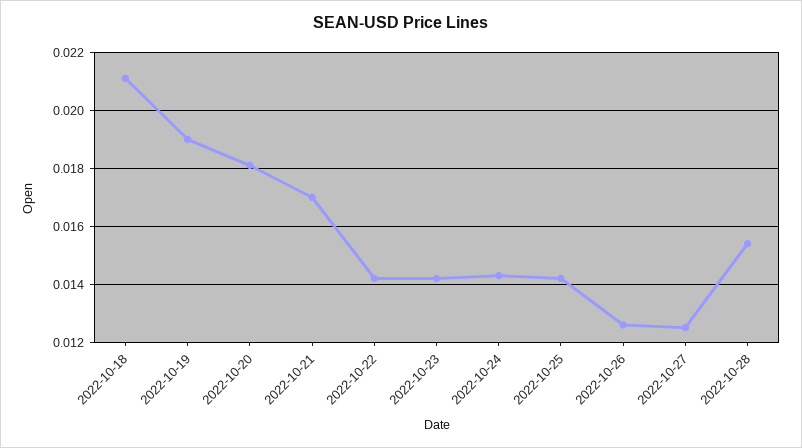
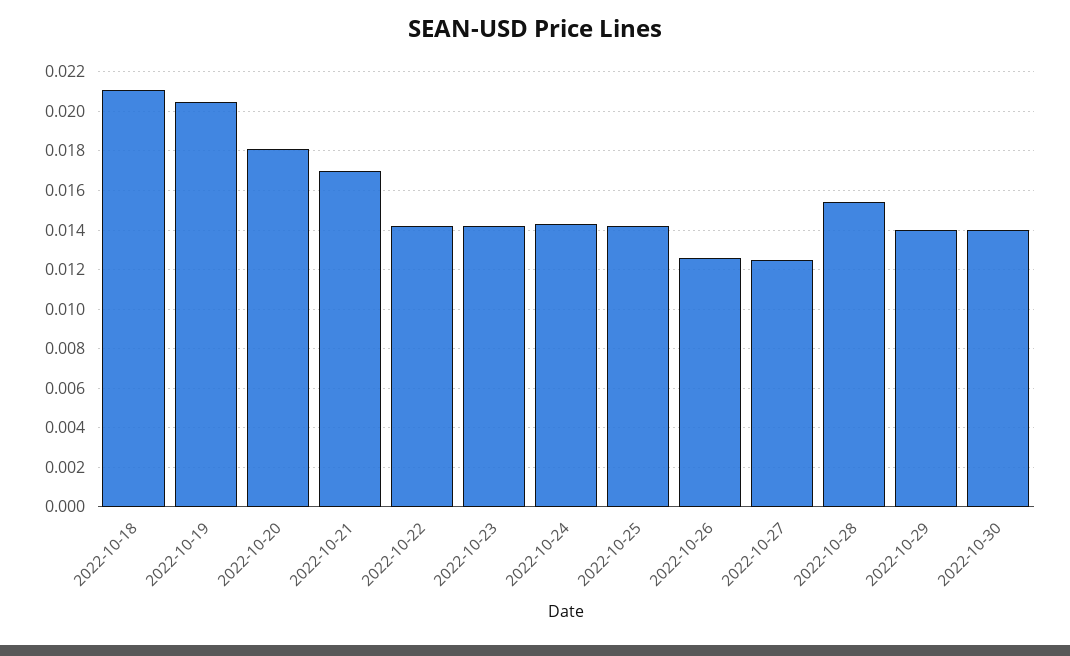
2022-10-19: 0.019 -> 0.0205
2022-10-29: none -> 0.014
2022-10-30: none -> 0.014

